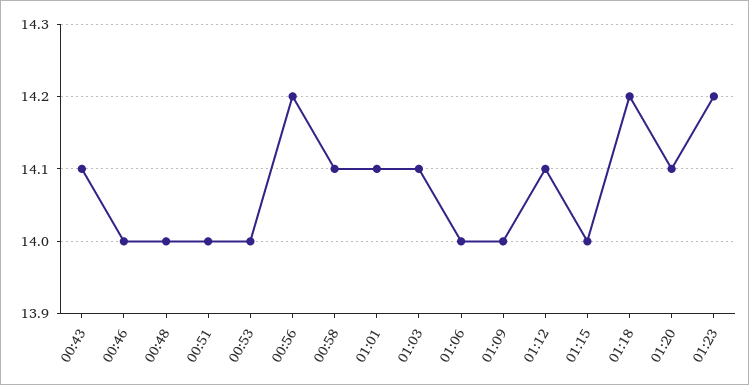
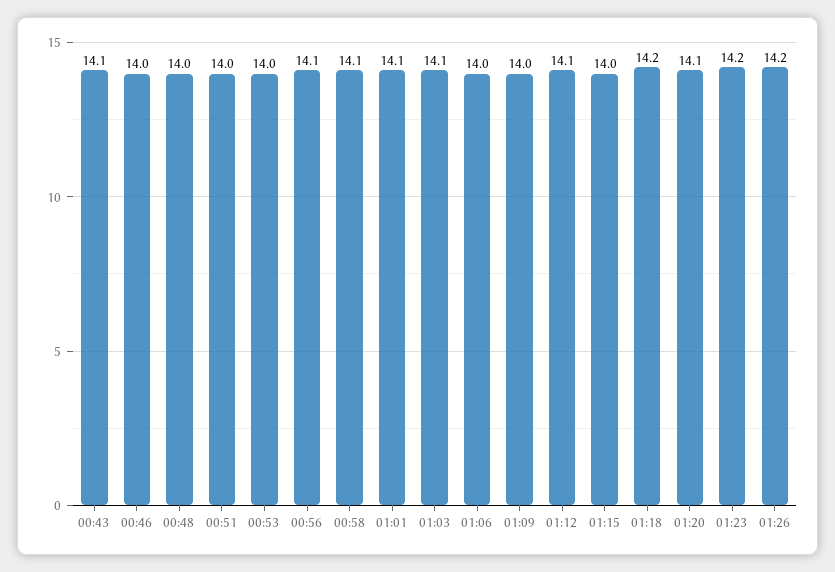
00:56: 14.2 -> 14.1
01:26: none -> 14.2

